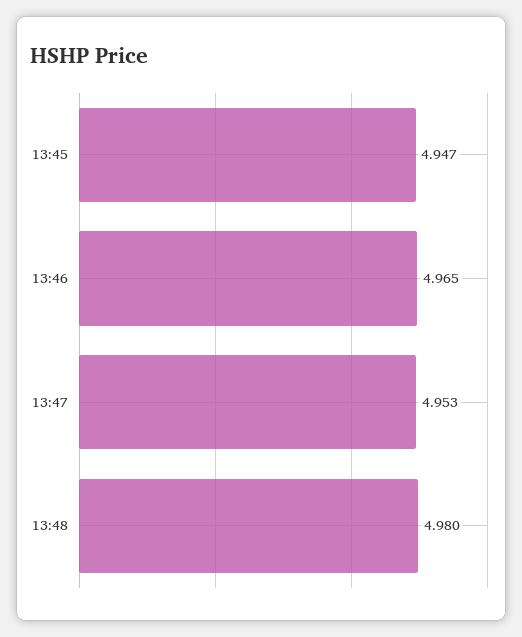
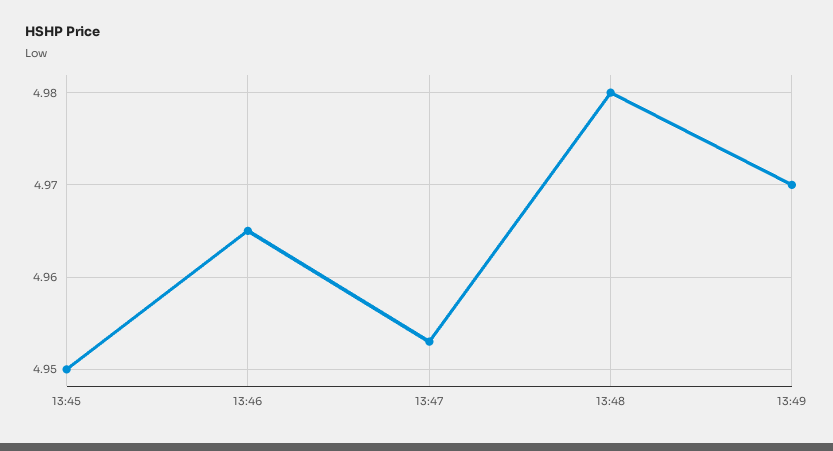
13:45: 4.947 -> 4.95
13:49: none -> 4.97

